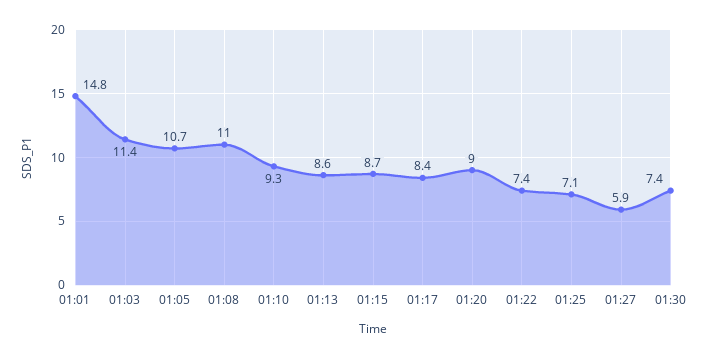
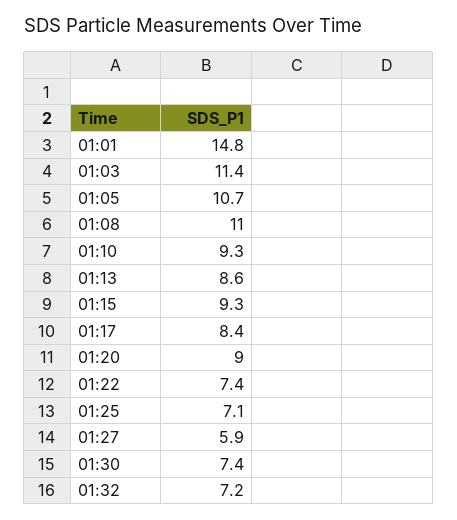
01:15: 8.7 -> 9.3
01:32: none -> 7.2

